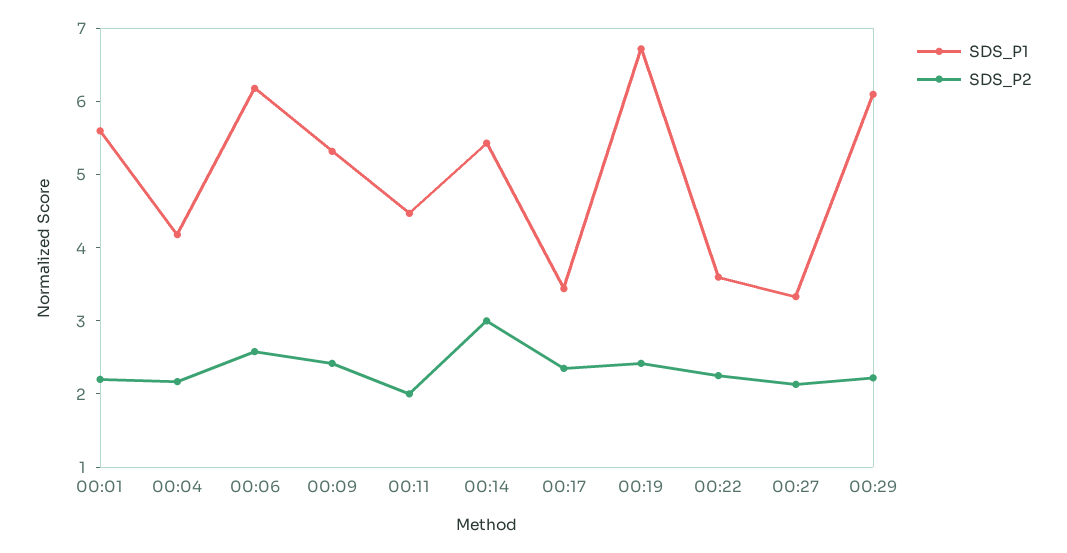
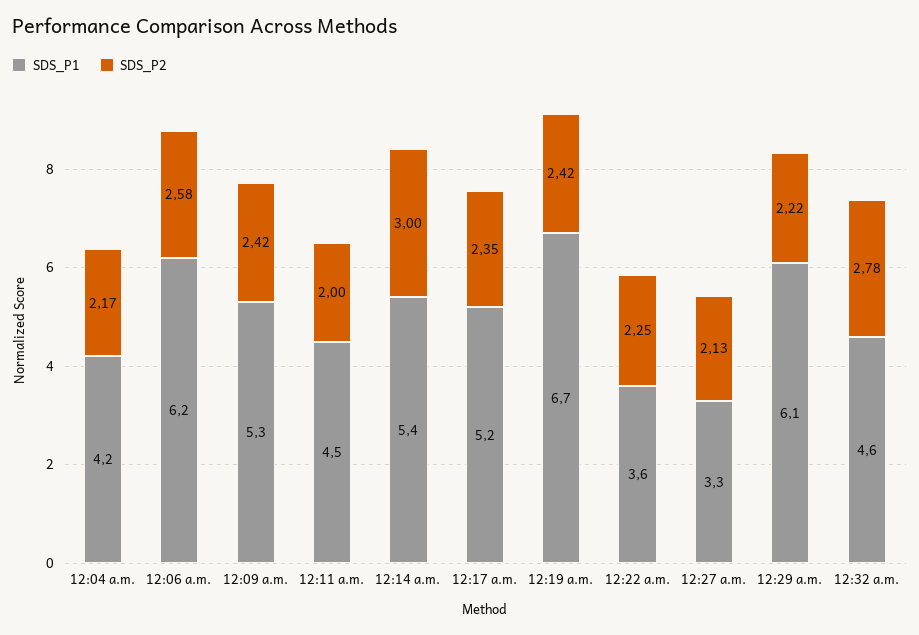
SDS_P1, 00:01: 5.6 -> none
SDS_P2, 00:01: 2.2 -> none
SDS_P1, 00:17: 3.4 -> 5.2
SDS_P1, 12:32 a.m.: none -> 4.6
SDS_P2, 12:32 a.m.: none -> 2.78

